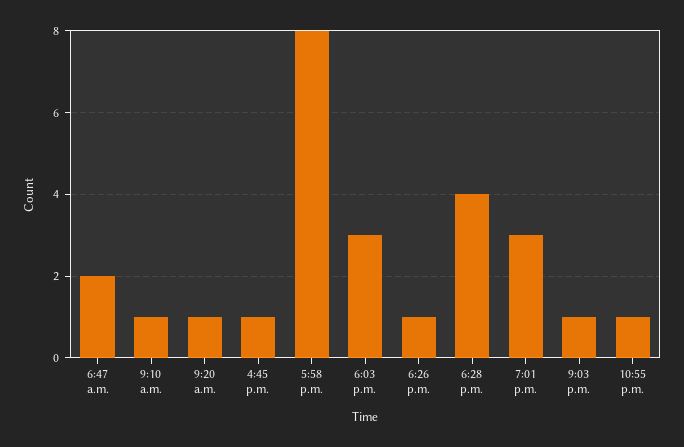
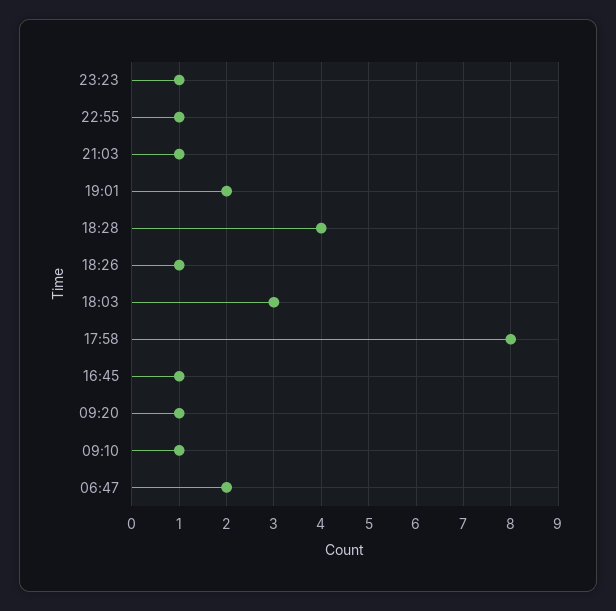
7:01 p.m.: 3 -> 2
23:23: none -> 1

